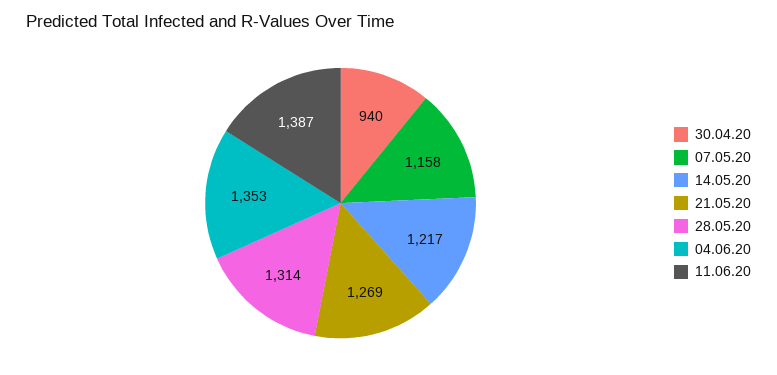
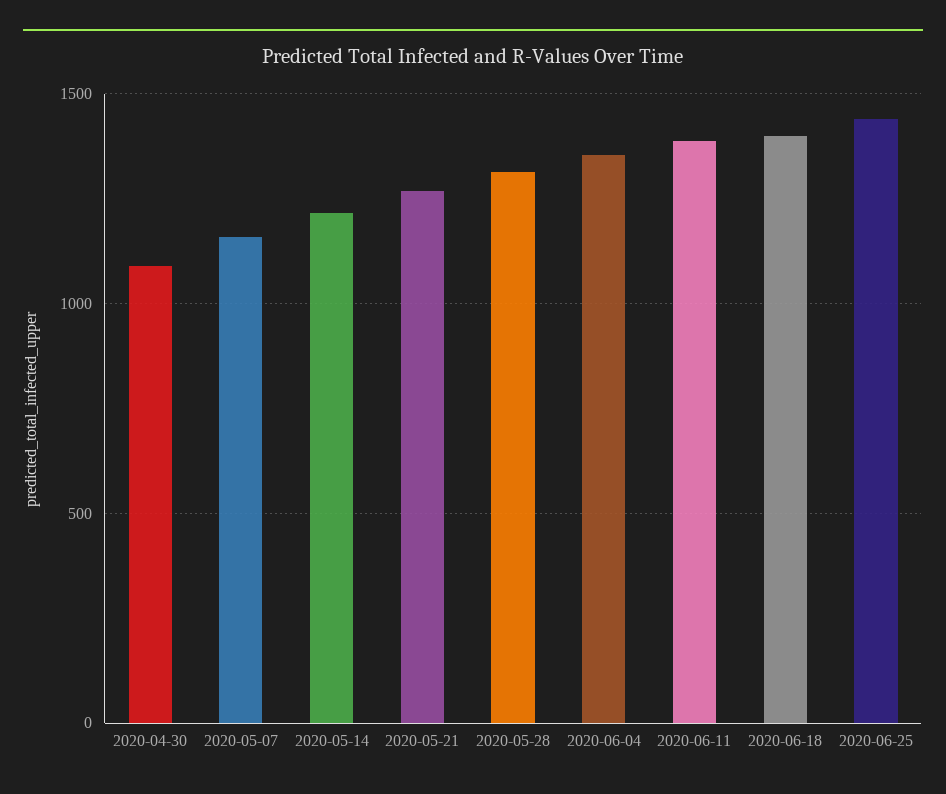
30.04.20: 940 -> 1100
2020-06-18: none -> 1400
2020-06-25: none -> 1450

